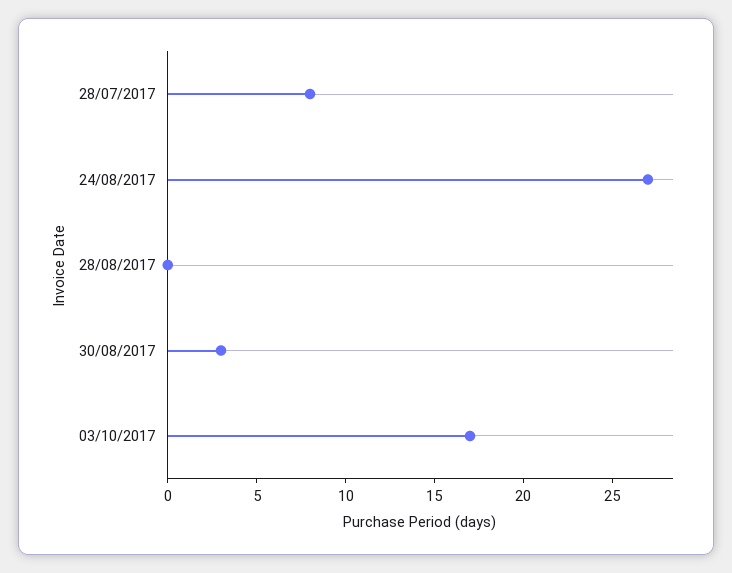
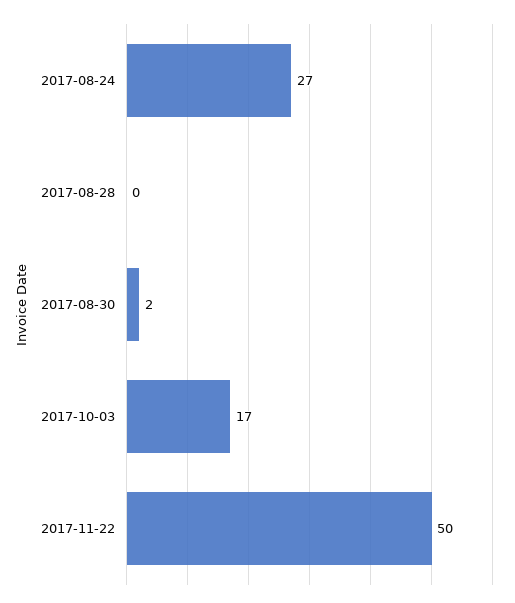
28/07/2017: 8 -> none
30/08/2017: 3 -> 2
2017-11-22: none -> 50

